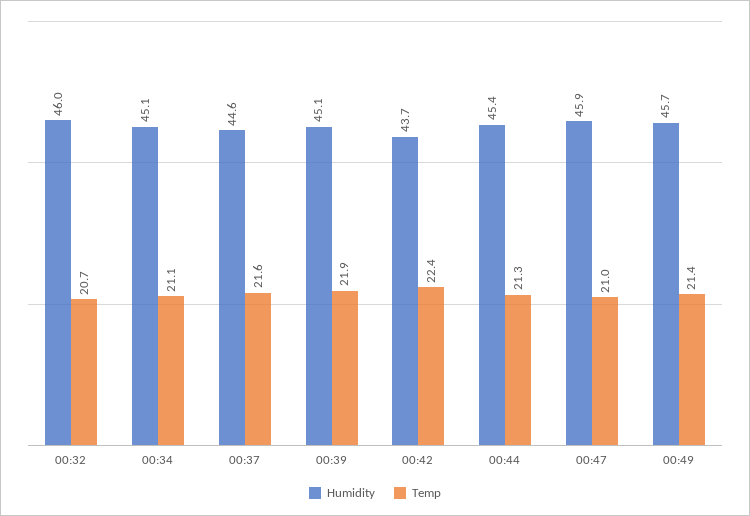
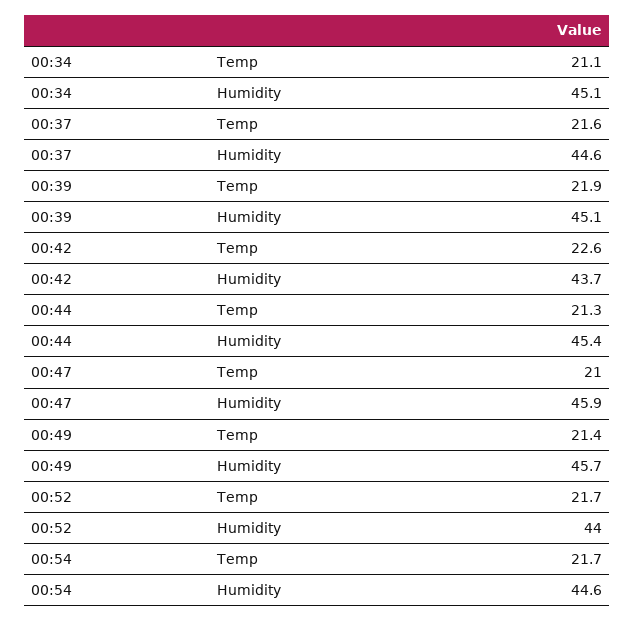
Humidity, 00:32: 46 -> none
Temp, 00:32: 20.7 -> none
Temp, 00:42: 22.4 -> 22.6
Temp, 00:52: none -> 21.7
Humidity, 00:52: none -> 44
Temp, 00:54: none -> 21.7
Humidity, 00:54: none -> 44.6

